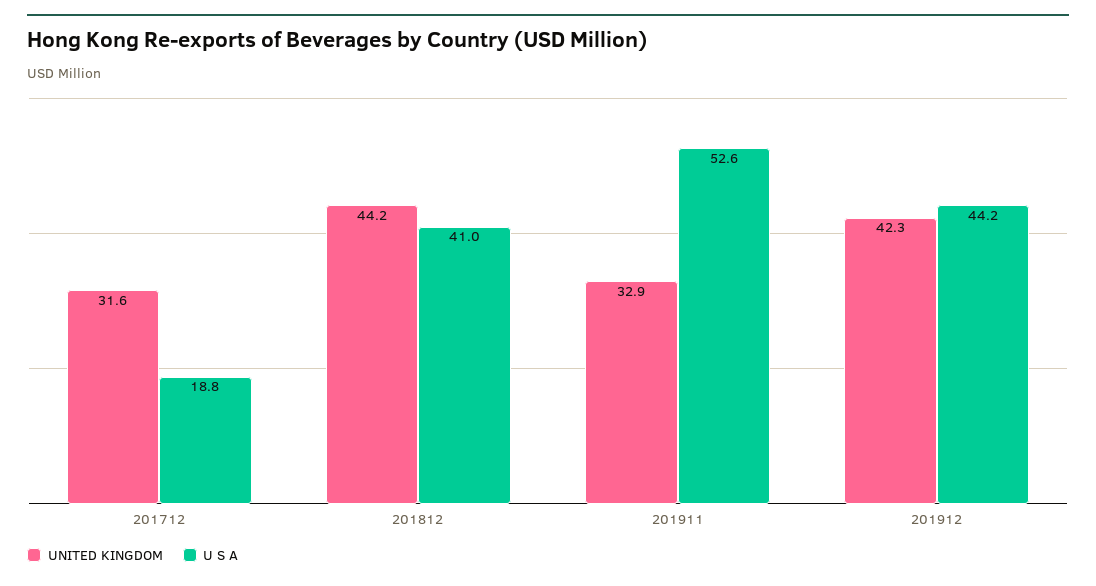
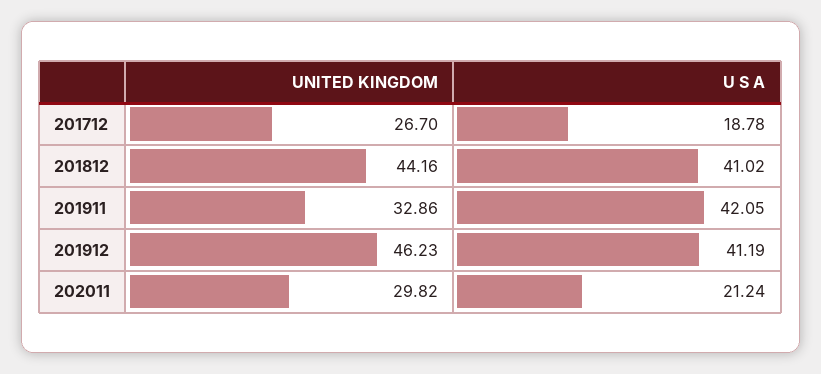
UNITED KINGDOM, 201712: 31.6 -> 26.7
U S A, 201911: 52.6 -> 42.05
UNITED KINGDOM, 201912: 42.3 -> 46.23
U S A, 201912: 44.2 -> 41.19
UNITED KINGDOM, 202011: none -> 29.82
U S A, 202011: none -> 21.24

